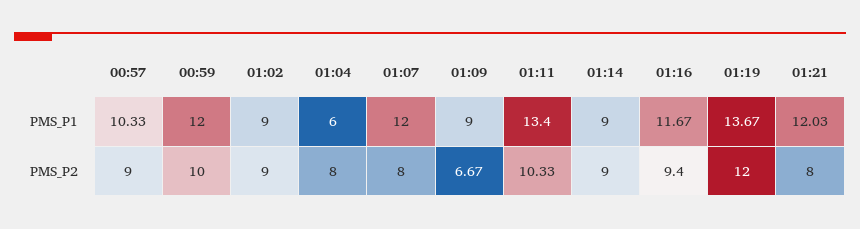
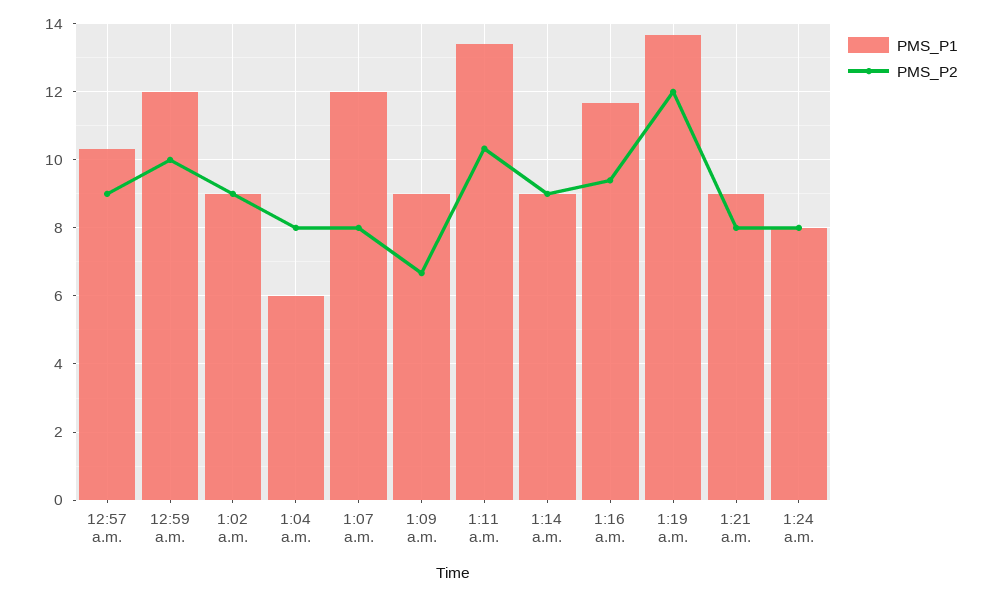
PMS_P1, 01:21: 12.03 -> 9
PMS_P1, 1:24 a.m.: none -> 8
PMS_P2, 1:24 a.m.: none -> 8

